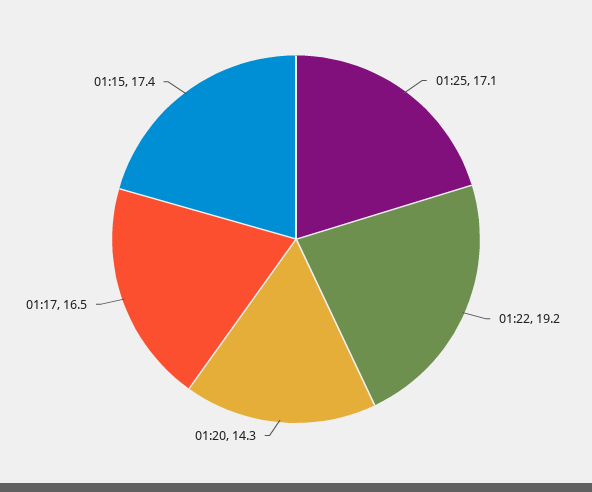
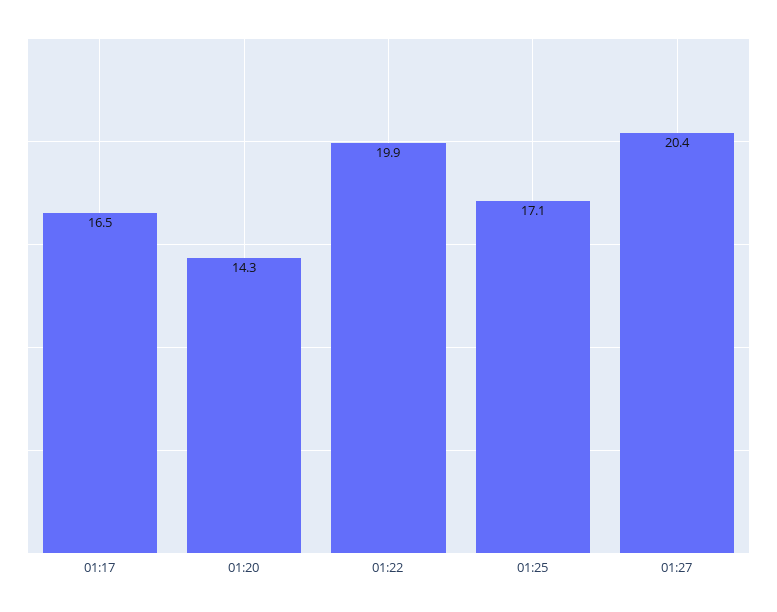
01:22: 19.2 -> 19.9
01:15: 17.4 -> none
01:27: none -> 20.4

